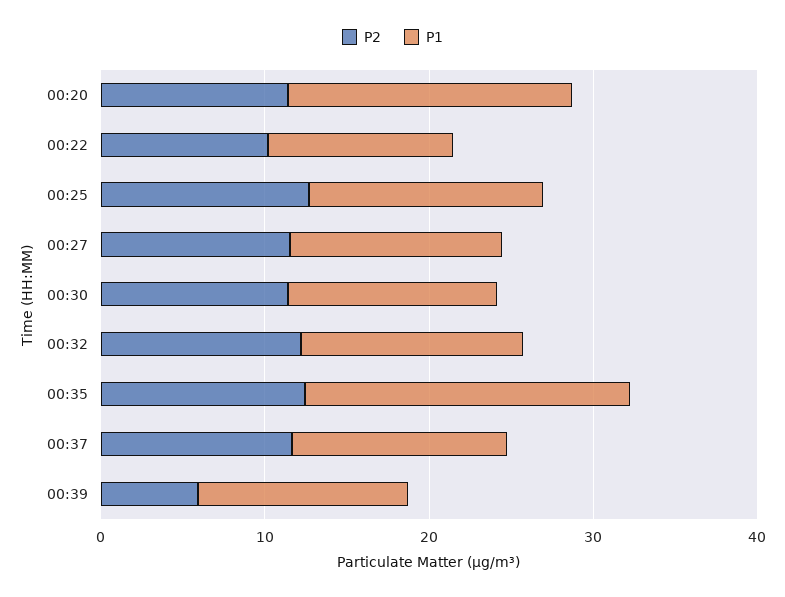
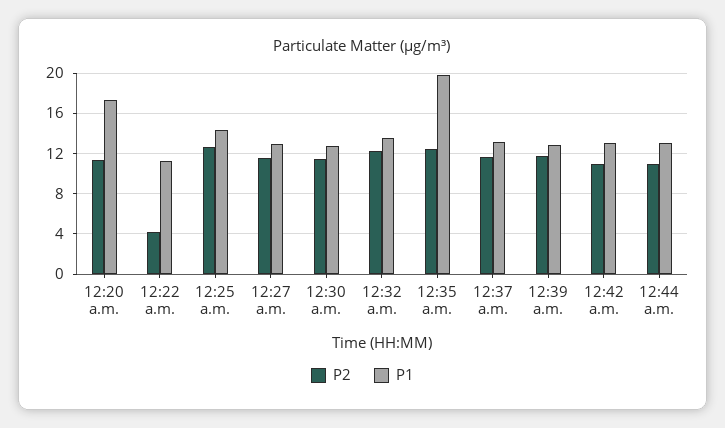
P2, 00:22: 10 -> 4
P2, 00:39: 6 -> 12
P2, 12:42 a.m.: none -> 11
P1, 12:42 a.m.: none -> 13
P2, 12:44 a.m.: none -> 11
P1, 12:44 a.m.: none -> 13

